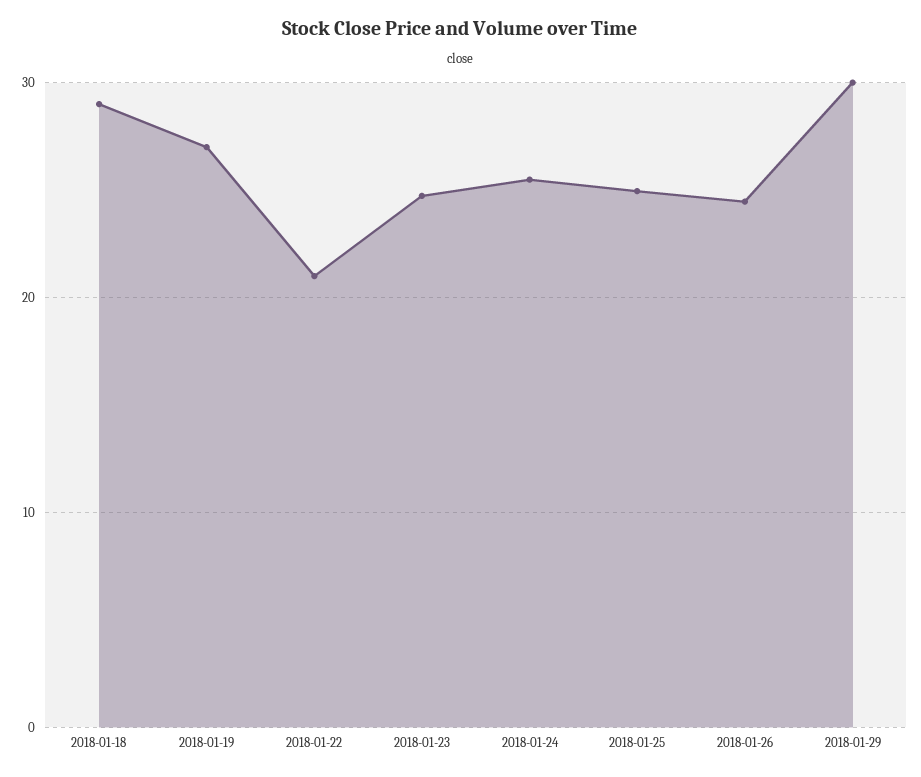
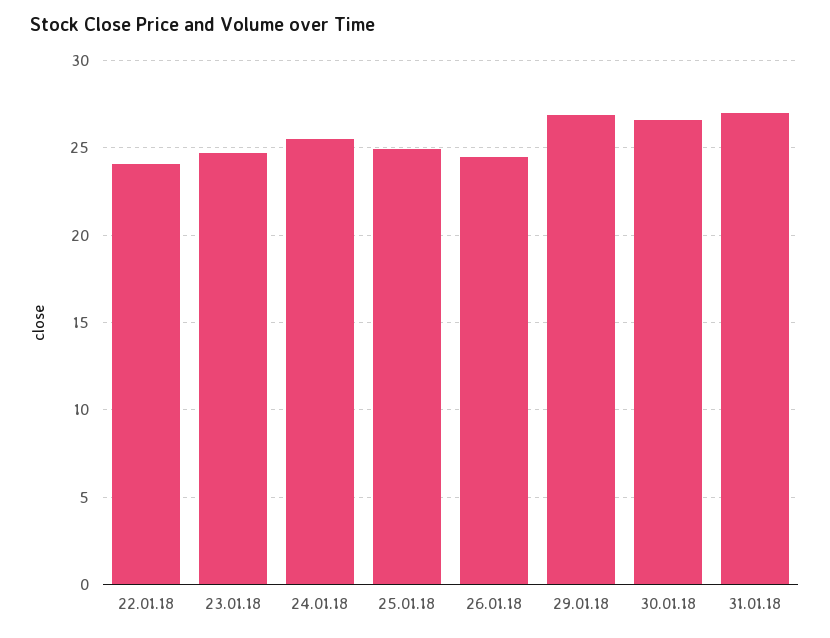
2018-01-18: 29 -> none
2018-01-19: 27 -> none
2018-01-22: 21 -> 24
2018-01-29: 30 -> 27
30.01.18: none -> 26.5
31.01.18: none -> 27

